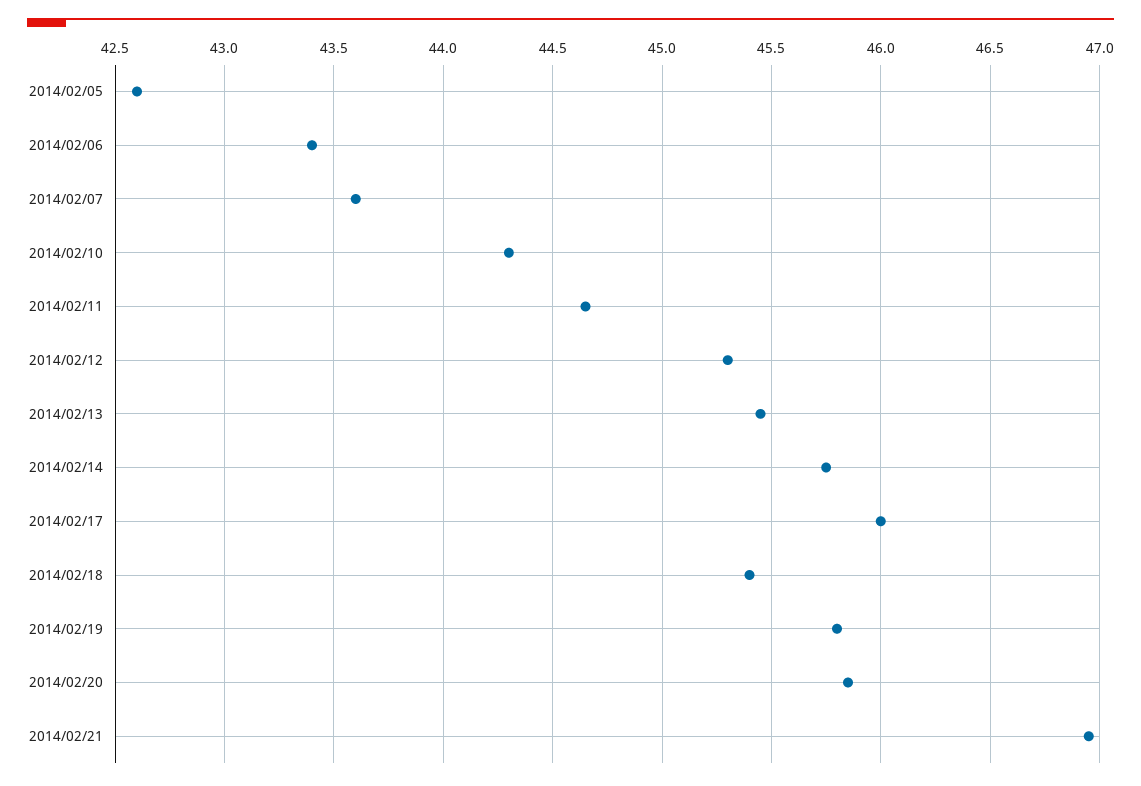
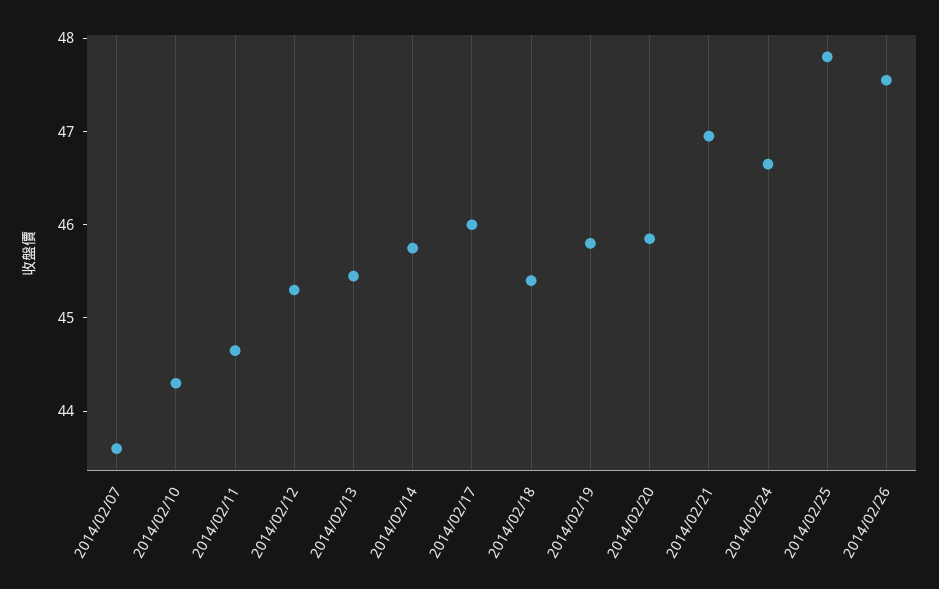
2014/02/05: 42.6 -> none
2014/02/06: 43.4 -> none
2014/02/24: none -> 46.6
2014/02/25: none -> 47.8
2014/02/26: none -> 47.6

